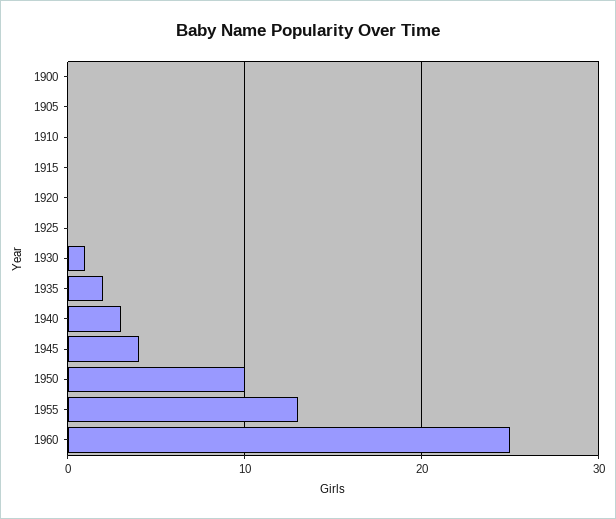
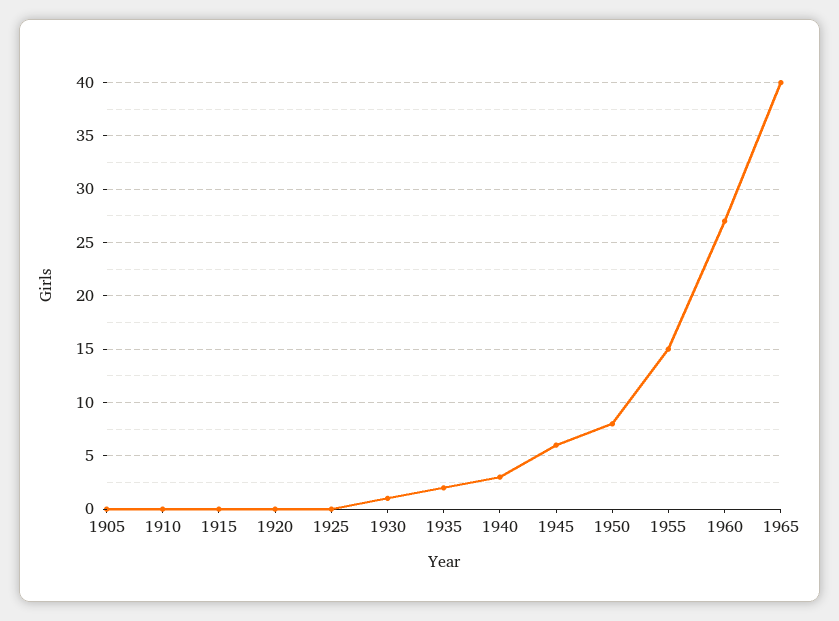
1900: 0 -> none
1945: 4 -> 6
1950: 10 -> 8
1955: 13 -> 15
1960: 25 -> 27
1965: none -> 40

